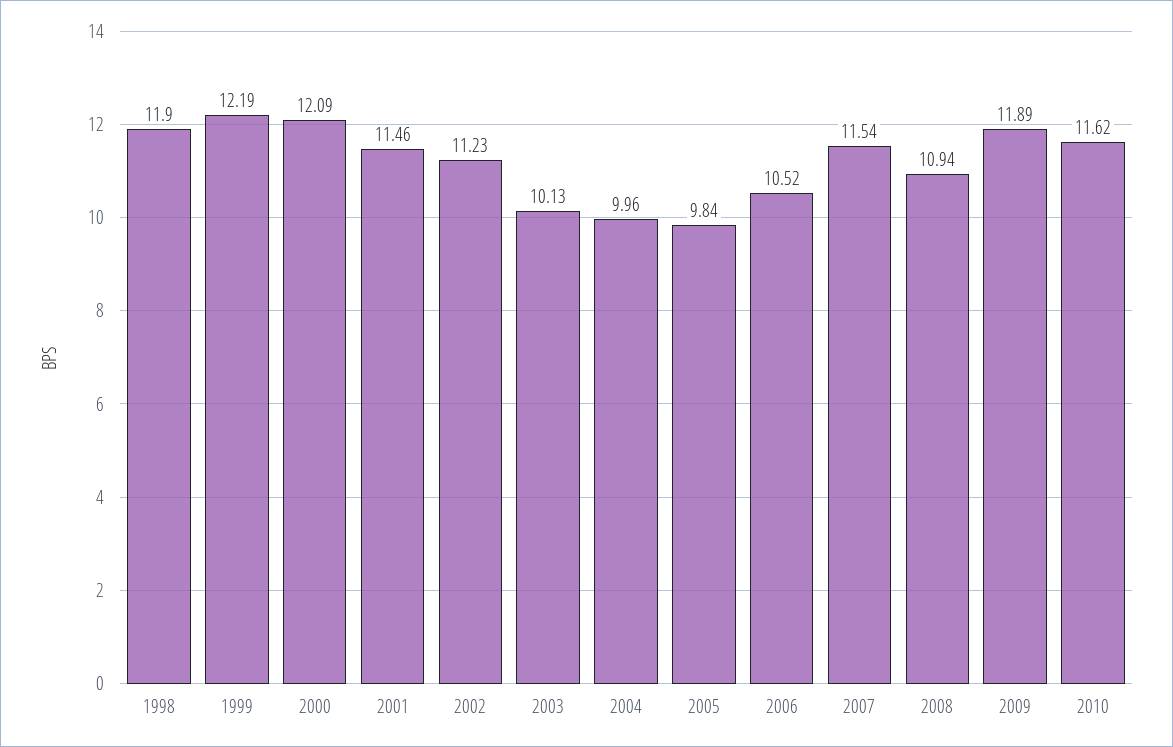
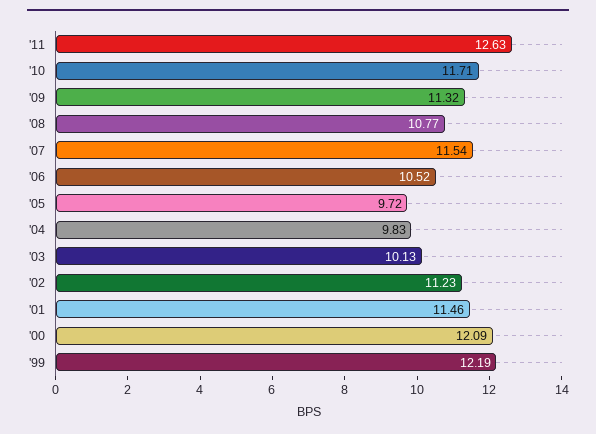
1998: 11.9 -> none
2004: 9.96 -> 9.83
2005: 9.84 -> 9.72
2008: 10.94 -> 10.77
2009: 11.89 -> 11.32
2010: 11.62 -> 11.71
'11: none -> 12.63

